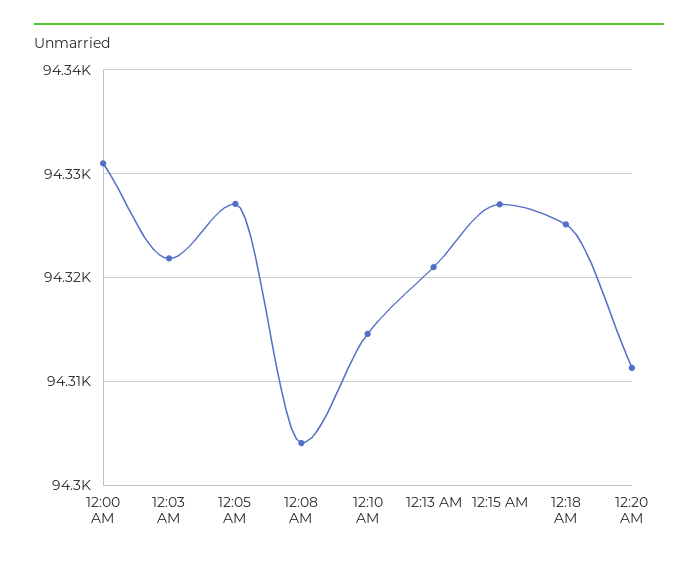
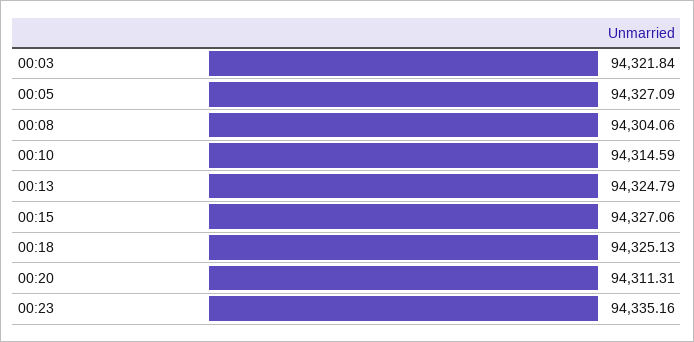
12:00 AM: 94331 -> none
12:13 AM: 94321 -> 94324.79
00:23: none -> 94335.16

